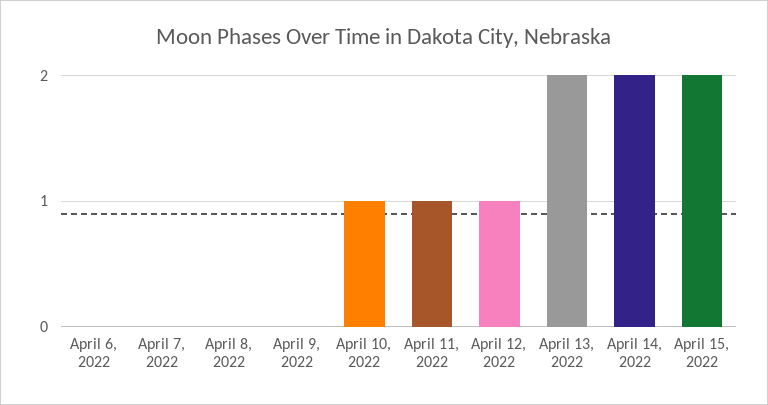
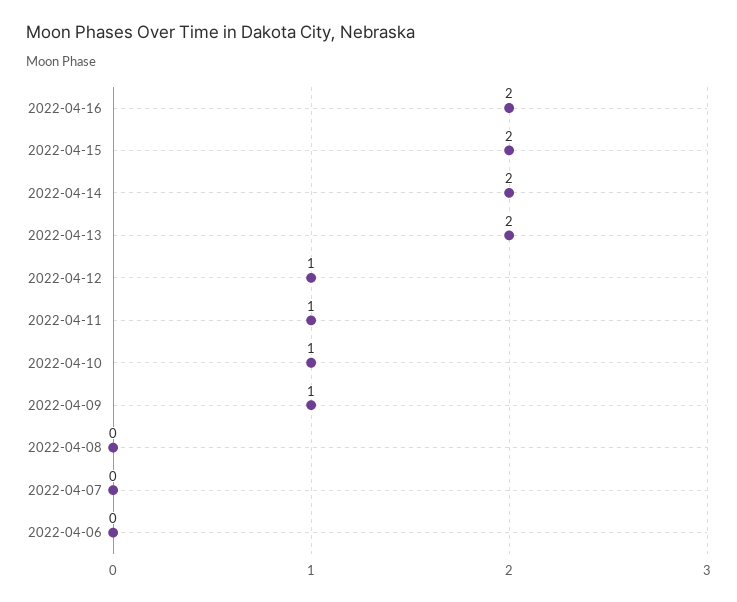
April 9, 2022: 0 -> 1
2022-04-16: none -> 2

